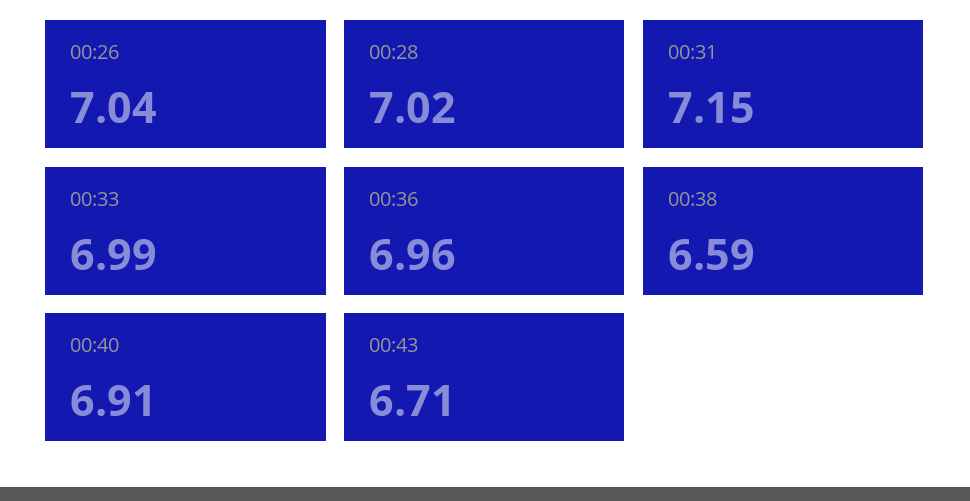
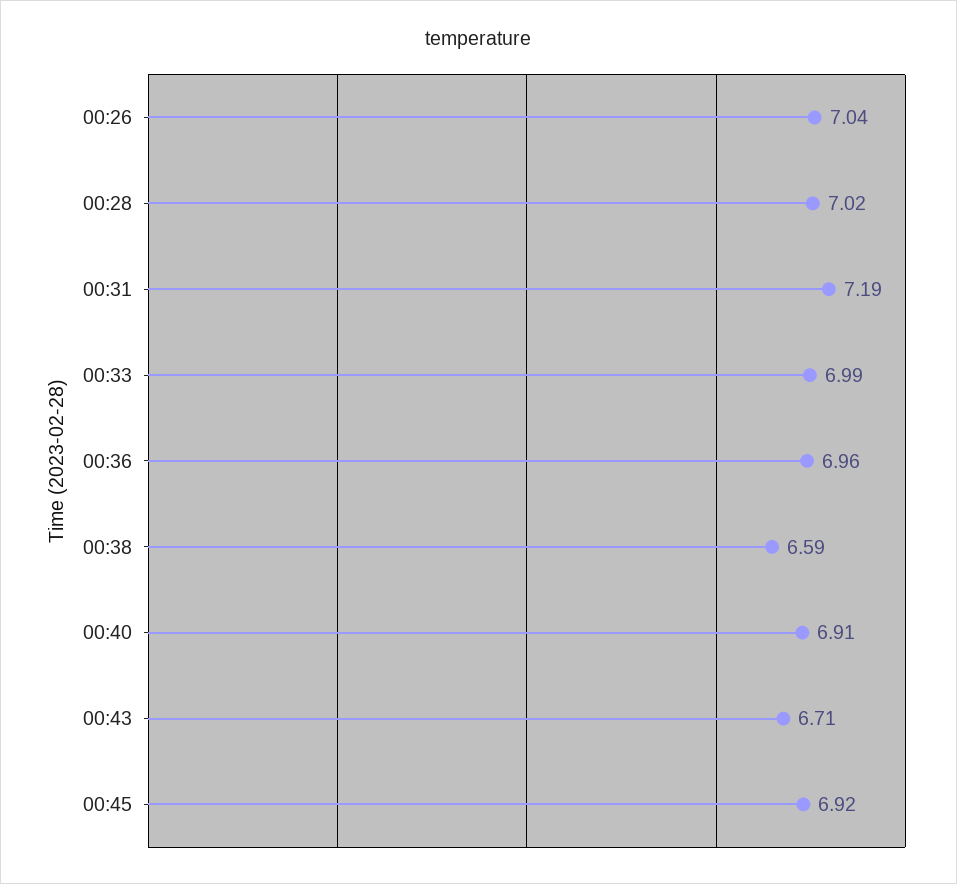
00:31: 7.15 -> 7.19
00:45: none -> 6.92

